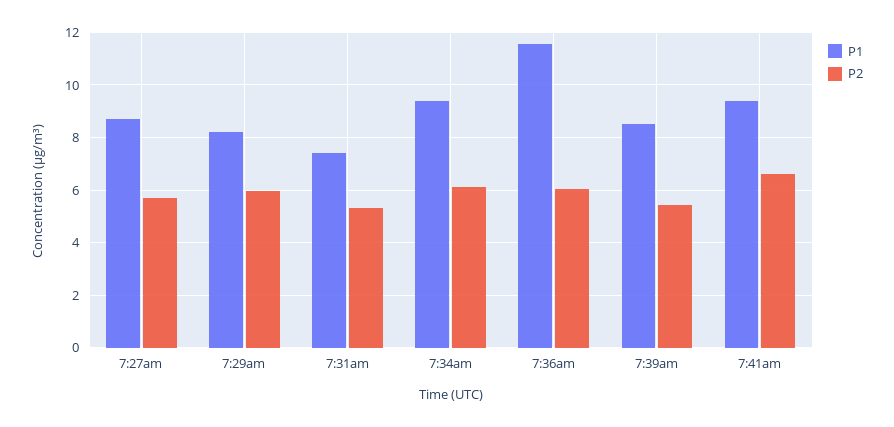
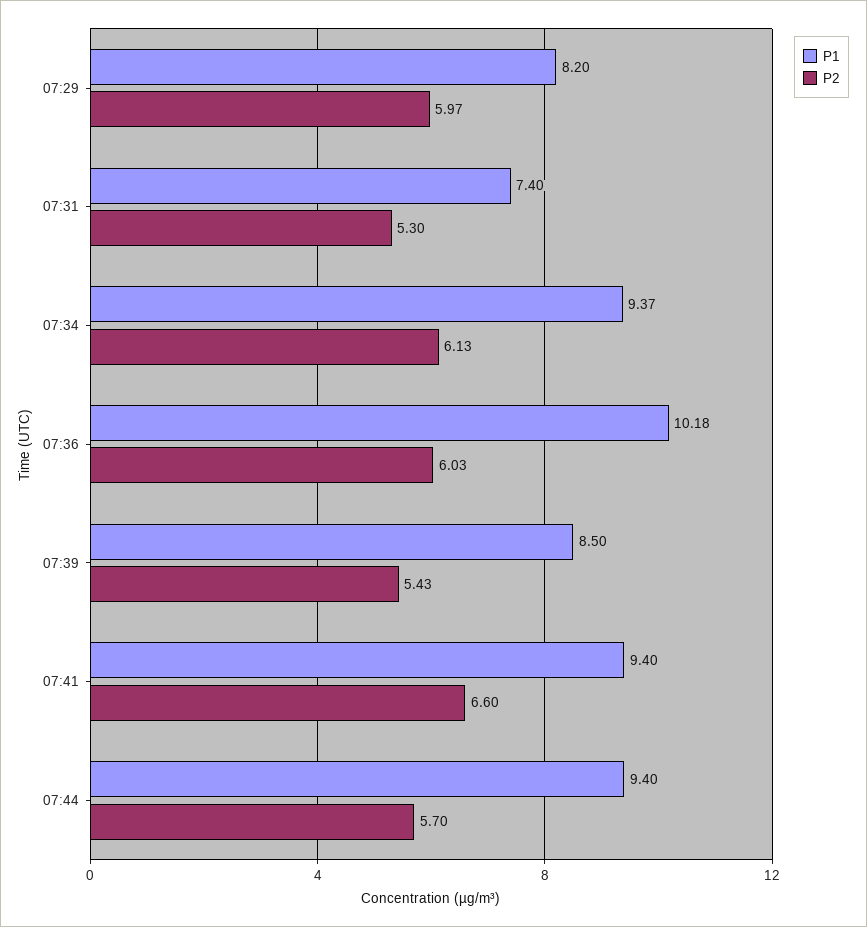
P1, 7:27am: 8.75 -> none
P2, 7:27am: 5.75 -> none
P1, 7:36am: 11.5 -> 10.18
P1, 07:44: none -> 9.4
P2, 07:44: none -> 5.7

